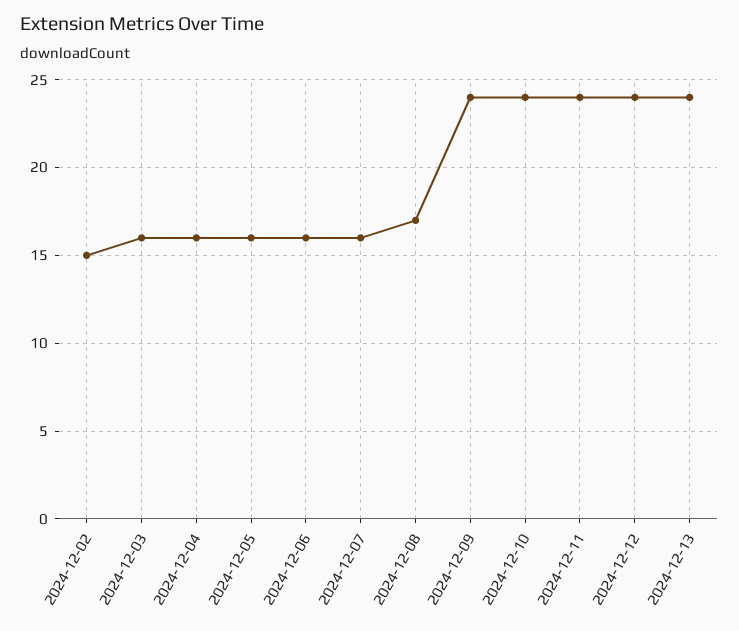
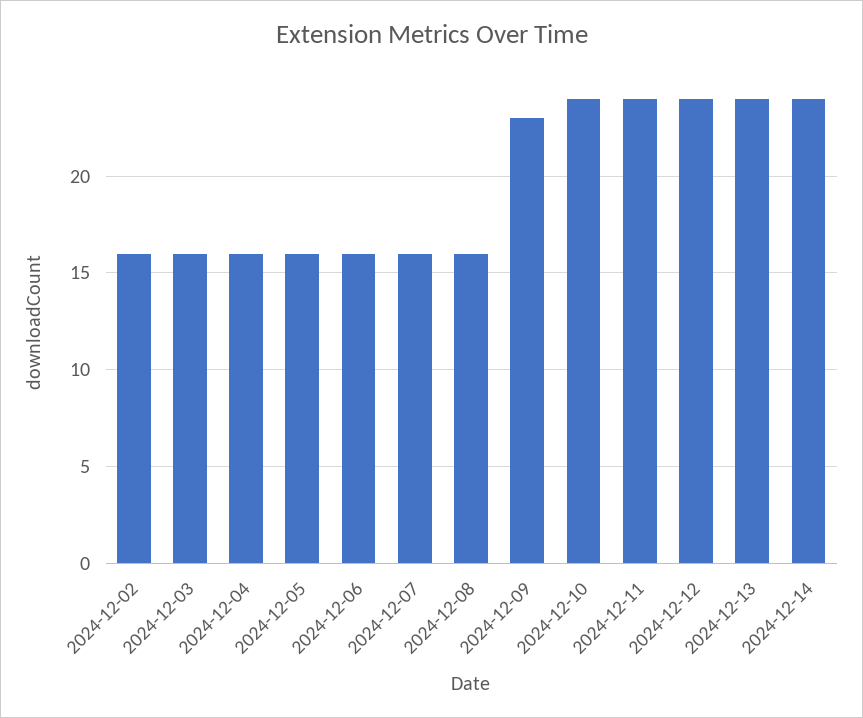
2024-12-02: 15 -> 16
2024-12-08: 17 -> 16
2024-12-09: 24 -> 23
2024-12-14: none -> 24

